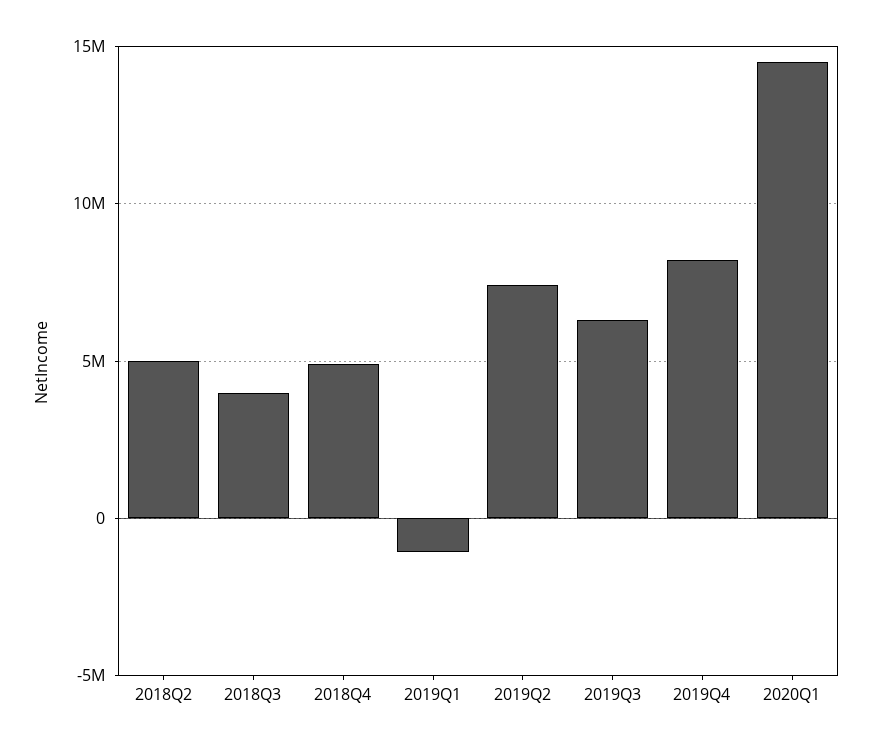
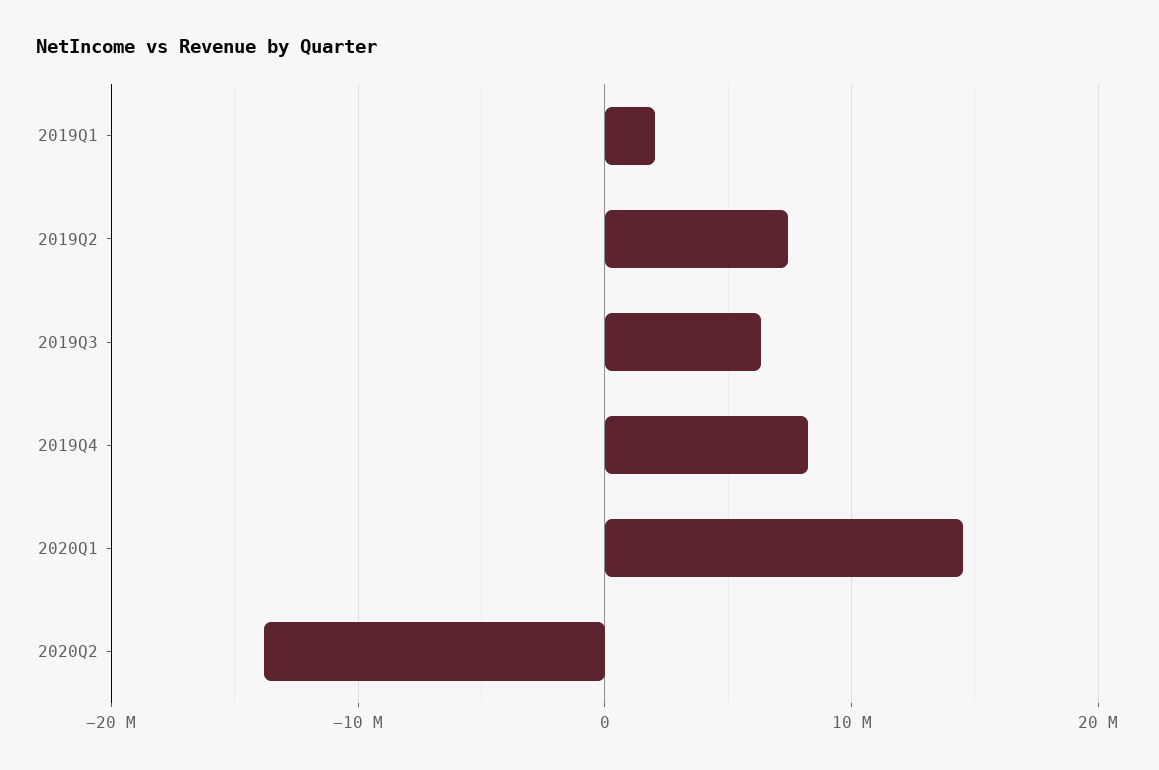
2018Q2: 5000000 -> none
2018Q3: 4000000 -> none
2018Q4: 5000000 -> none
2019Q1: -1000000 -> 2000000
2020Q2: none -> -14000000

